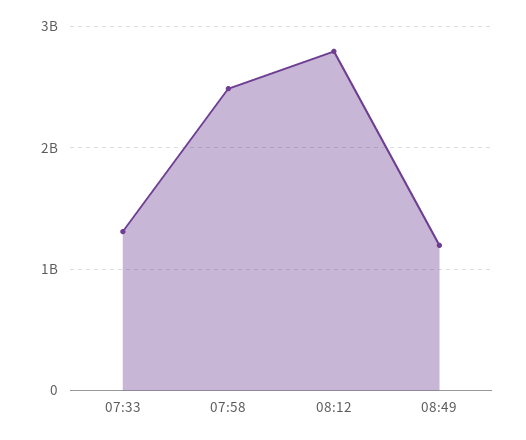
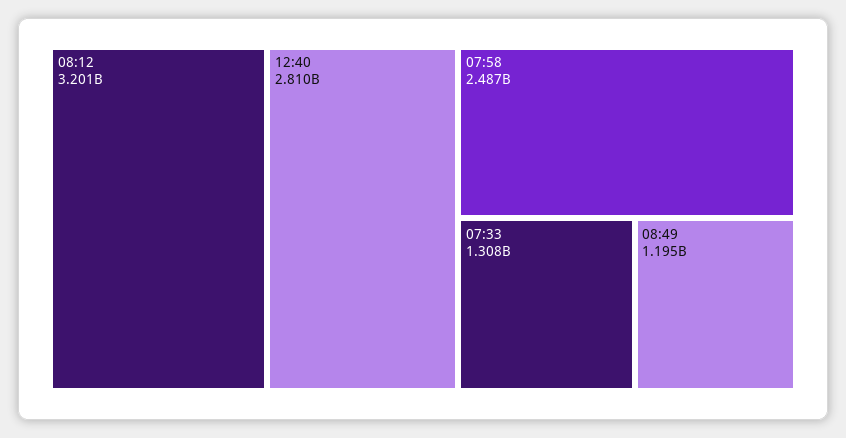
08:12: 2800000000 -> 3201000000
12:40: none -> 2810000000

